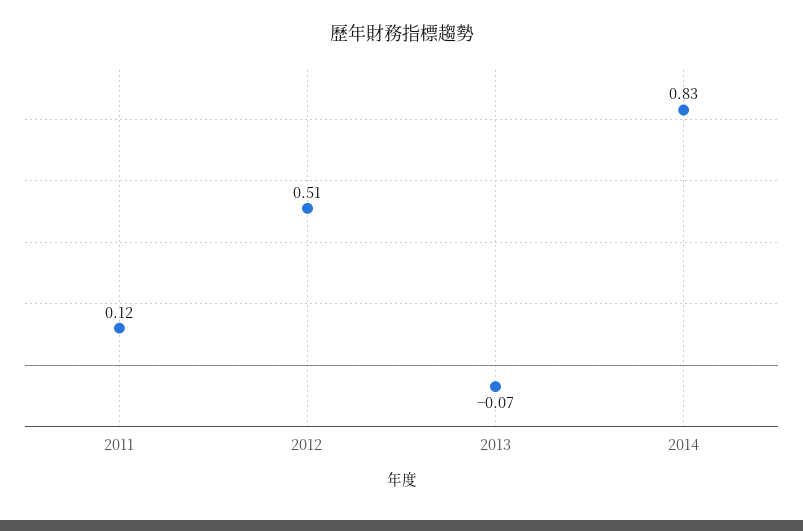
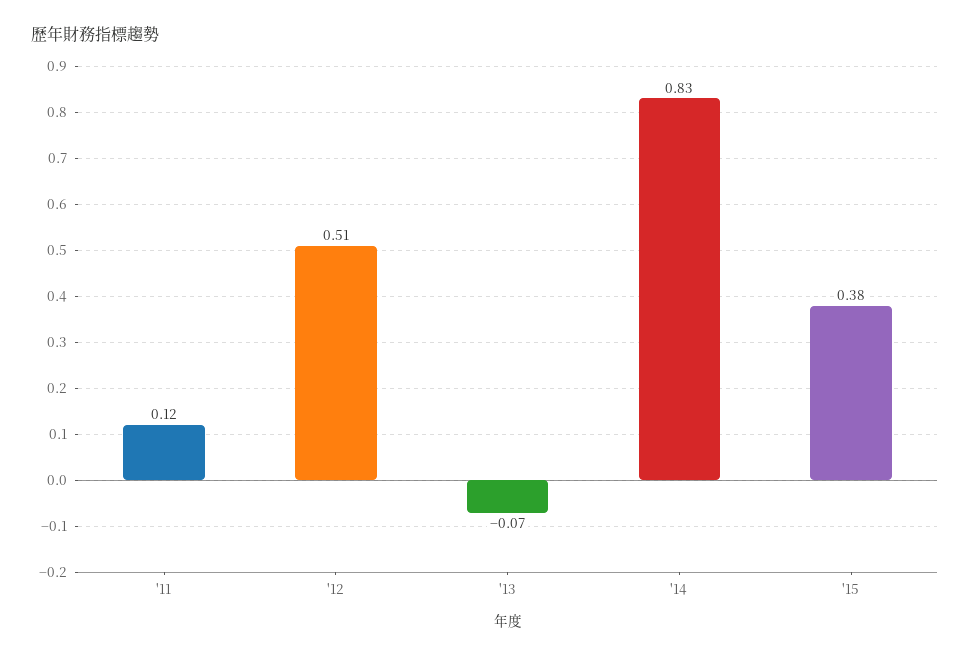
'15: none -> 0.38

